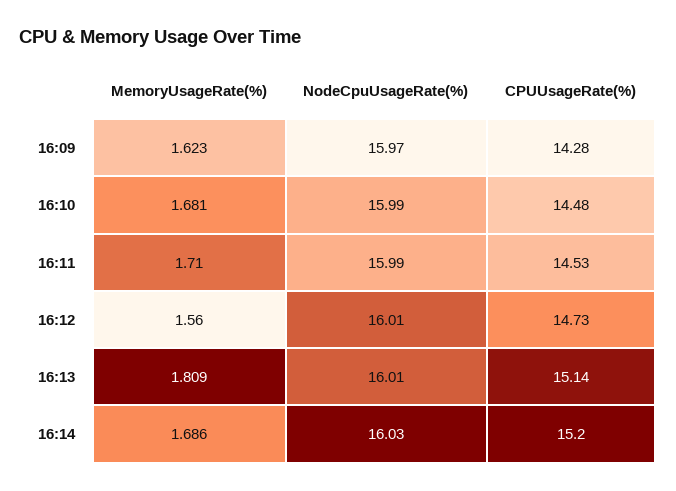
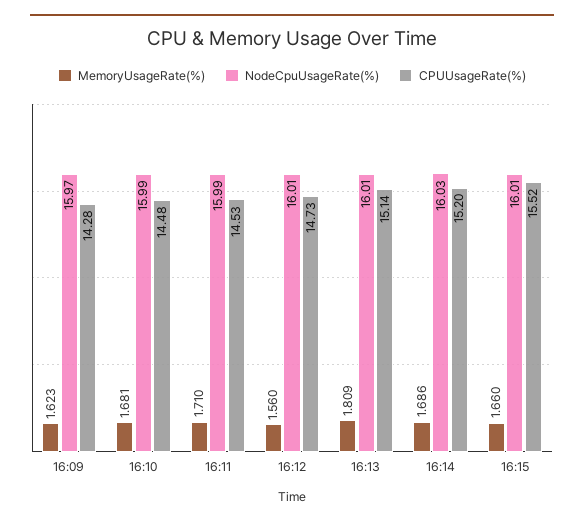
MemoryUsageRate(%), 16:15: none -> 1.66
NodeCpuUsageRate(%), 16:15: none -> 16.01
CPUUsageRate(%), 16:15: none -> 15.52

